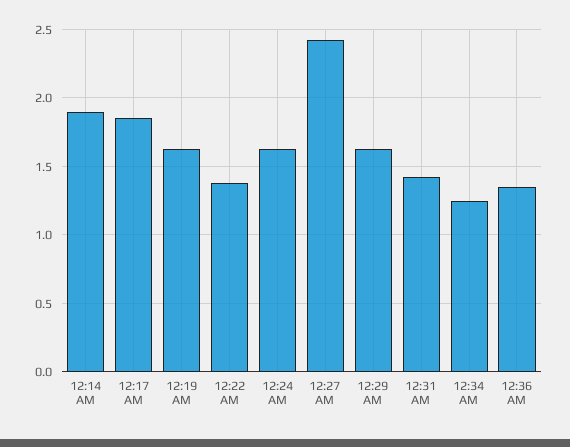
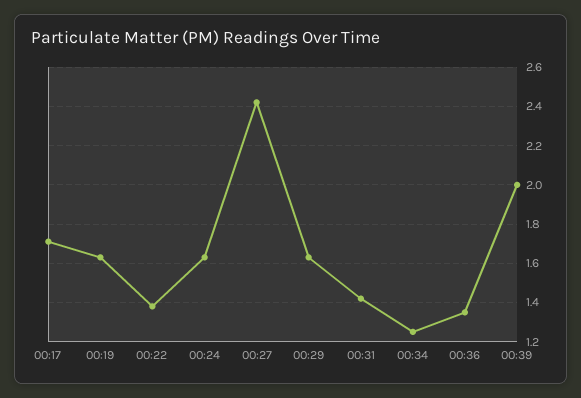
12:14 AM: 1.9 -> none
12:17 AM: 1.85 -> 1.7
00:39: none -> 2

